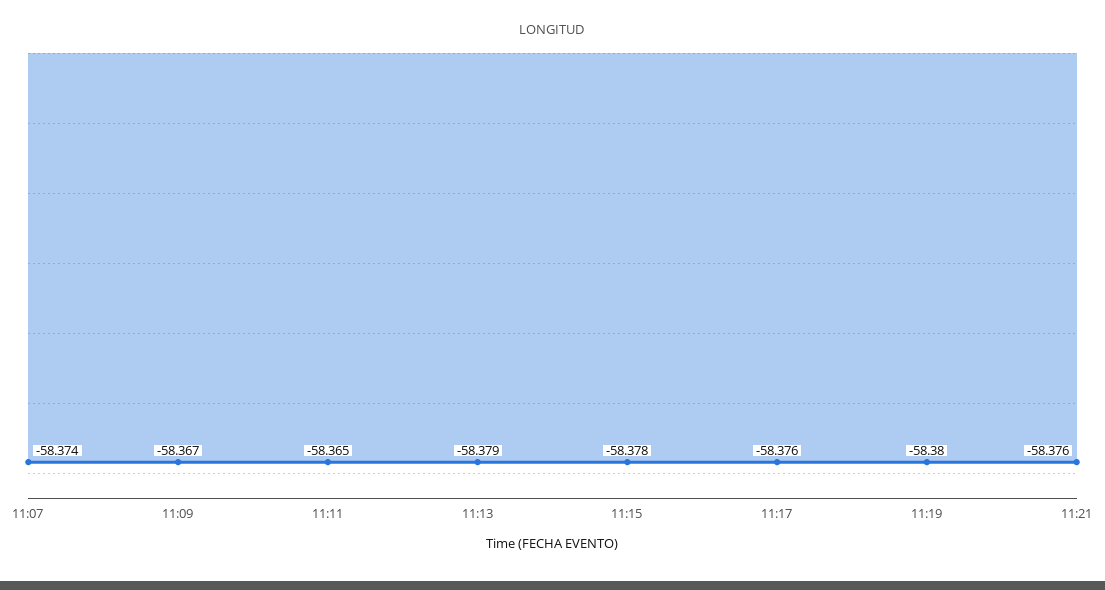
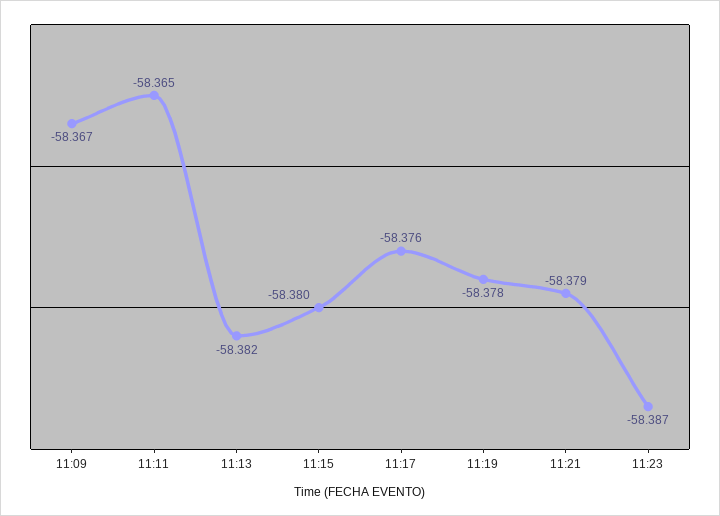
11:07: -58.374 -> none
11:13: -58.379 -> -58.382
11:15: -58.378 -> -58.38
11:19: -58.38 -> -58.378
11:21: -58.376 -> -58.379
11:23: none -> -58.387

